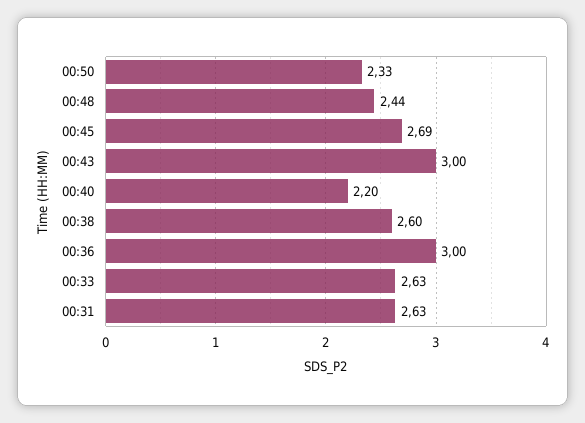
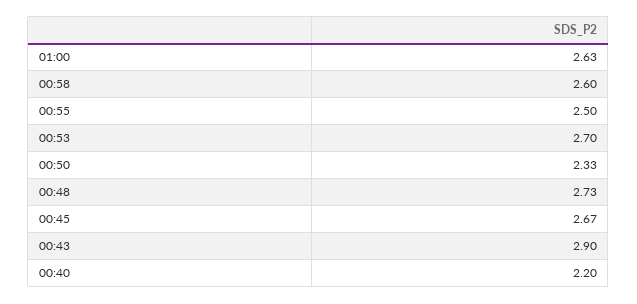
00:48: 2.44 -> 2.73
00:45: 2.69 -> 2.67
00:43: 3 -> 2.9
00:38: 2.6 -> none
00:36: 3 -> none
00:33: 2.63 -> none
00:31: 2.63 -> none
01:00: none -> 2.63
00:58: none -> 2.6
00:55: none -> 2.5
00:53: none -> 2.7

